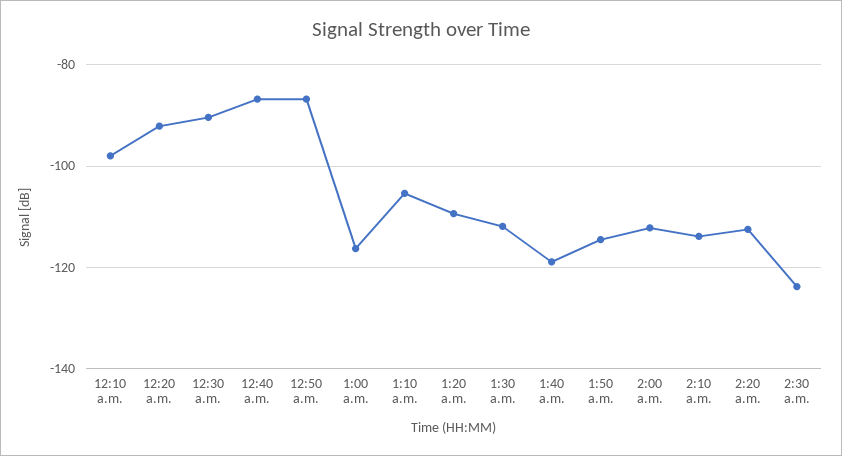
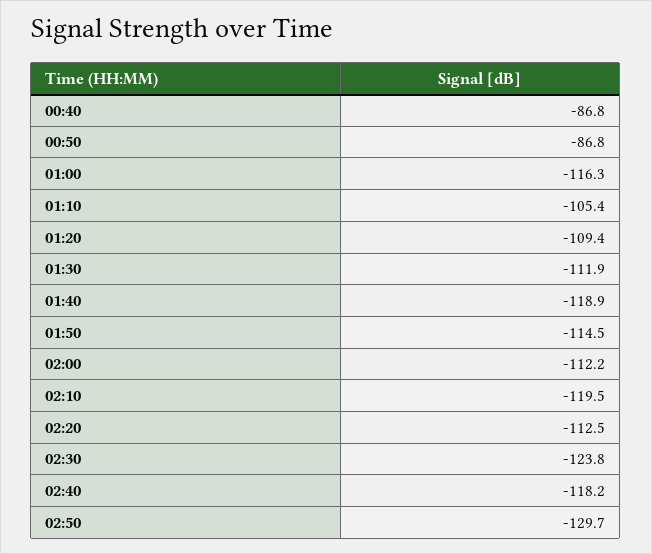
12:10 a.m.: -98 -> none
12:20 a.m.: -92 -> none
12:30 a.m.: -90 -> none
2:10 a.m.: -114 -> -119.5
02:40: none -> -118.2
02:50: none -> -129.7

